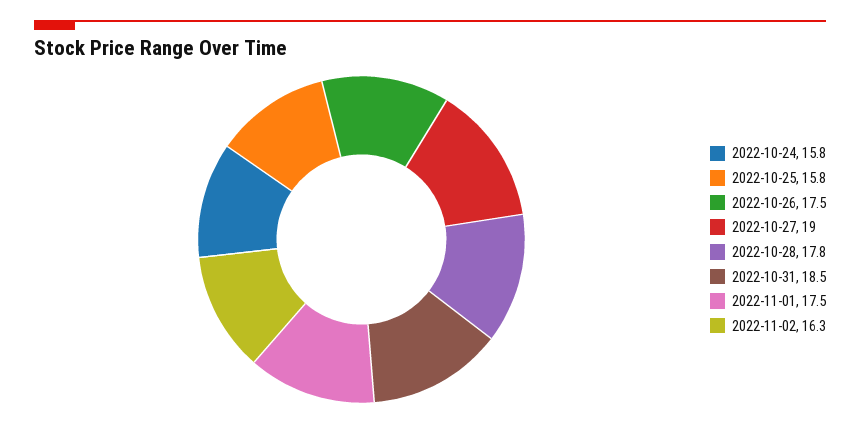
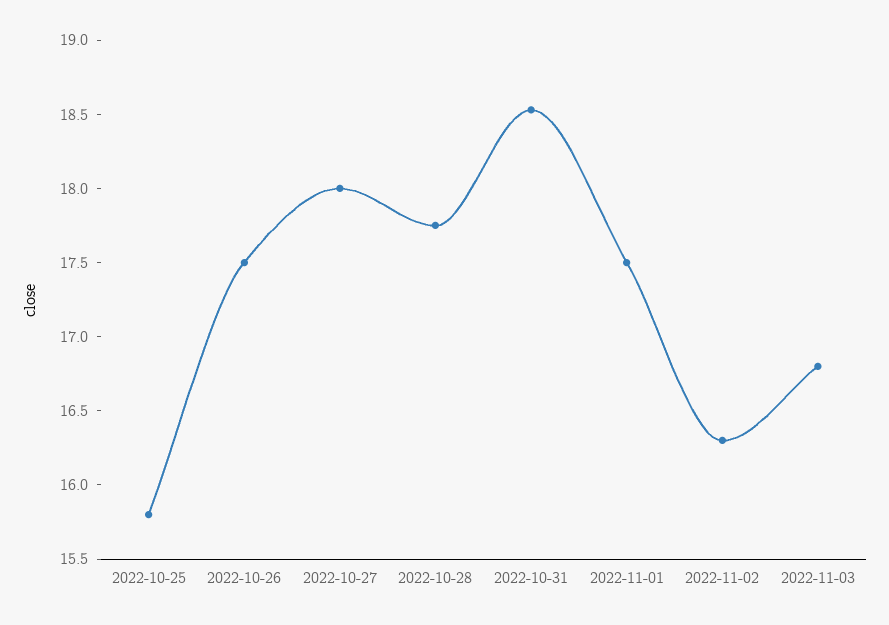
2022-10-24: 15.8 -> none
2022-10-27: 19 -> 18
2022-11-03: none -> 16.8

